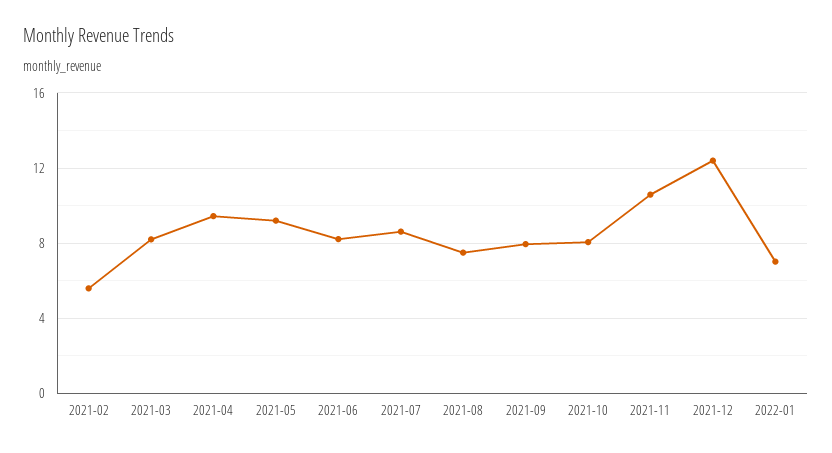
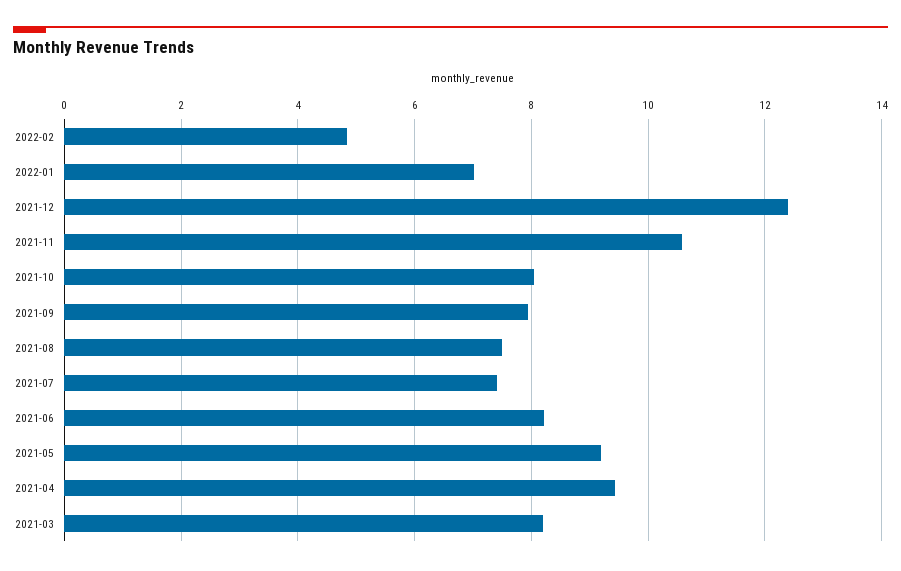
2021-02: 5.5 -> none
2021-07: 8.5 -> 7.4
2022-02: none -> 4.8

